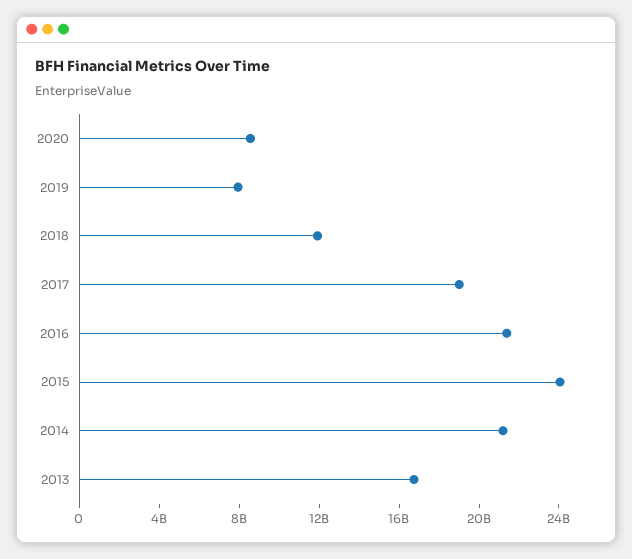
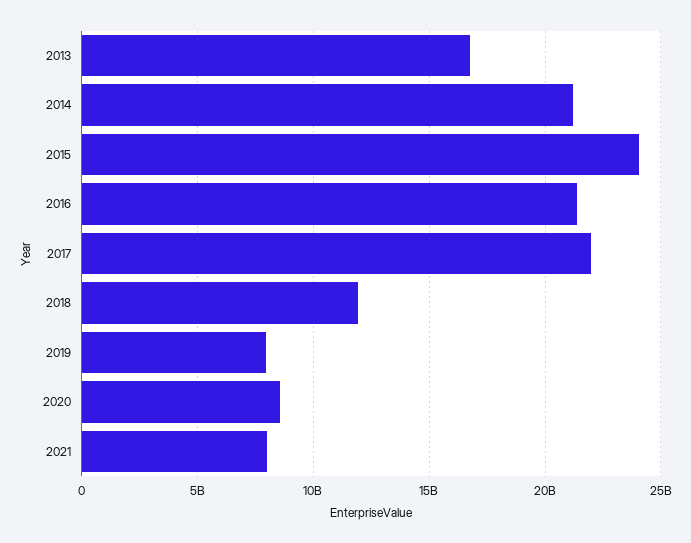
2017: 19000000000 -> 22000000000
2021: none -> 8000000000

